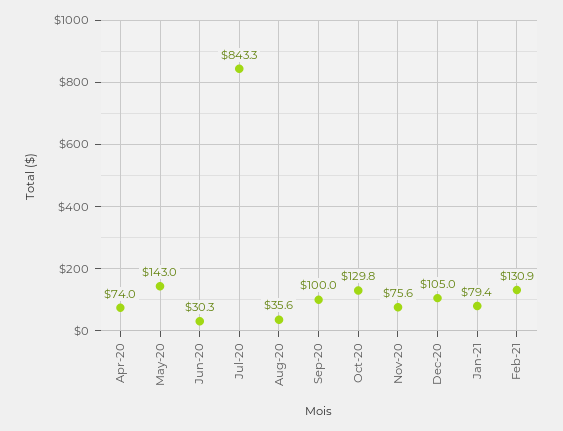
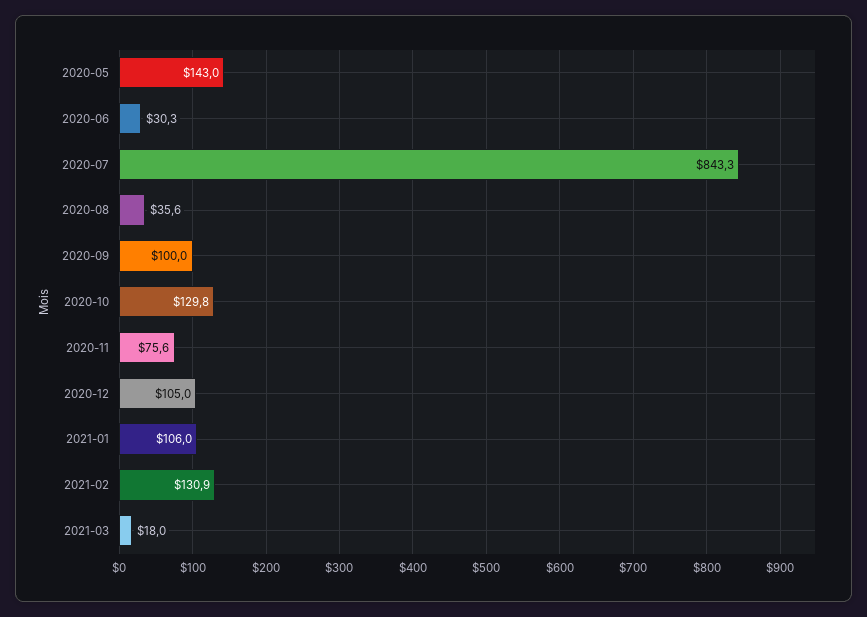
Apr-20: 74 -> none
Jan-21: 79.4 -> 106
2021-03: none -> 18

